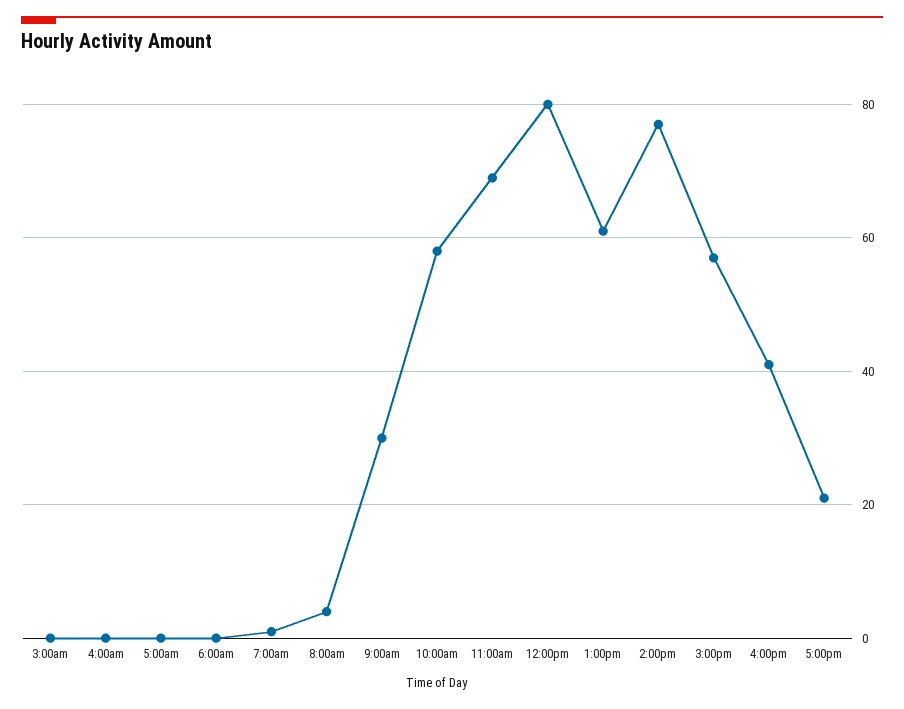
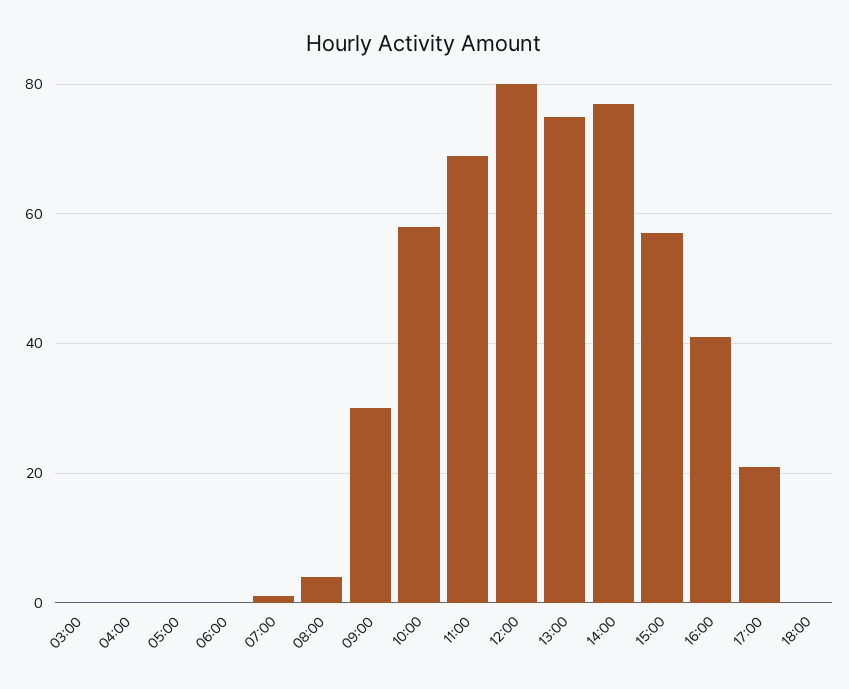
1:00pm: 60 -> 75
18:00: none -> 0

